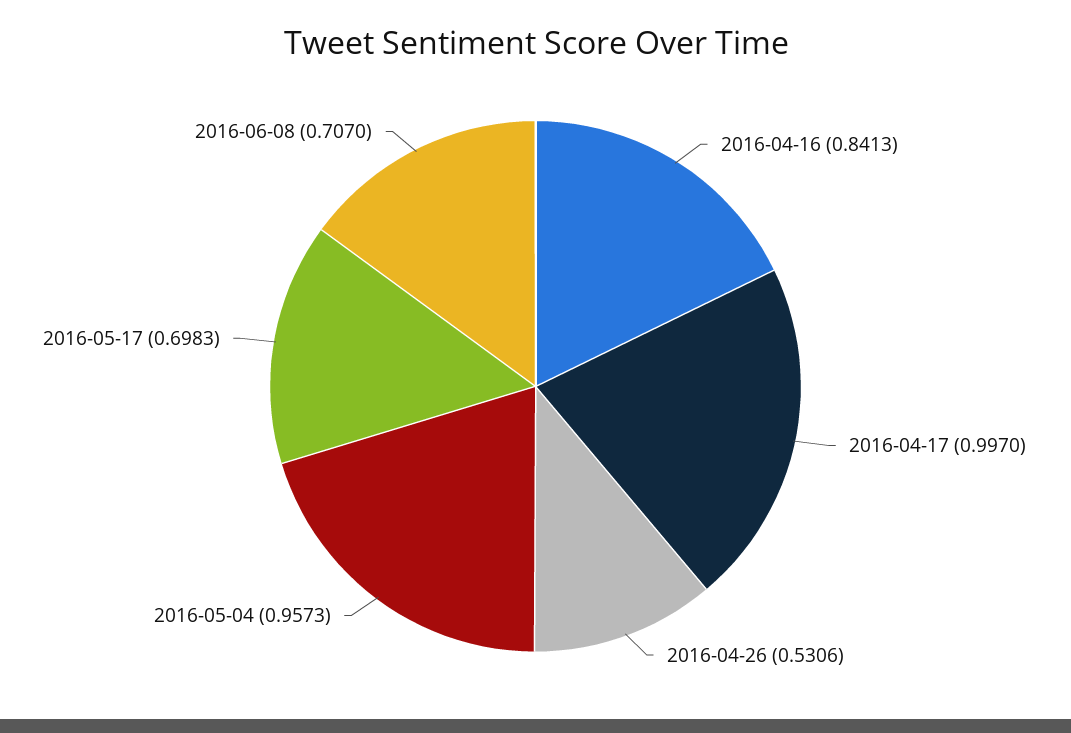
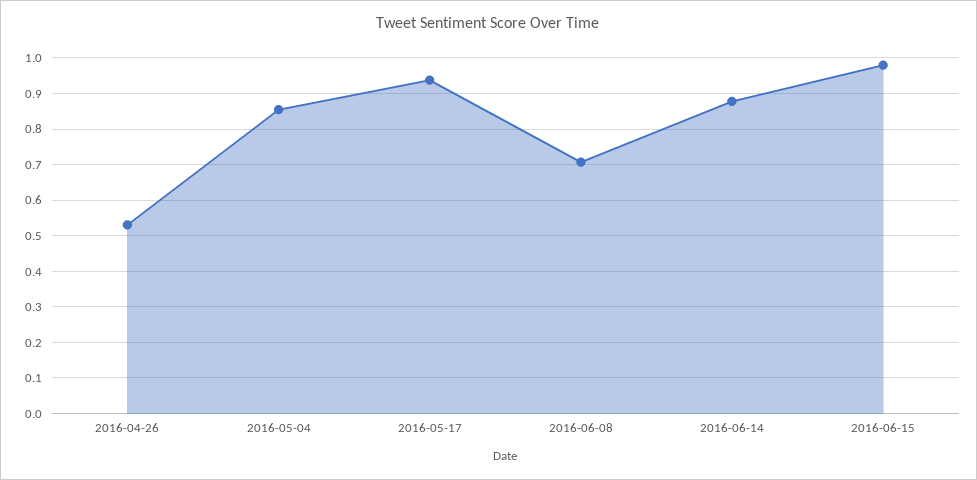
2016-04-16: 0.8413 -> none
2016-04-17: 0.997 -> none
2016-05-04: 0.9573 -> 0.86
2016-05-17: 0.6983 -> 0.94
2016-06-14: none -> 0.88
2016-06-15: none -> 0.98

